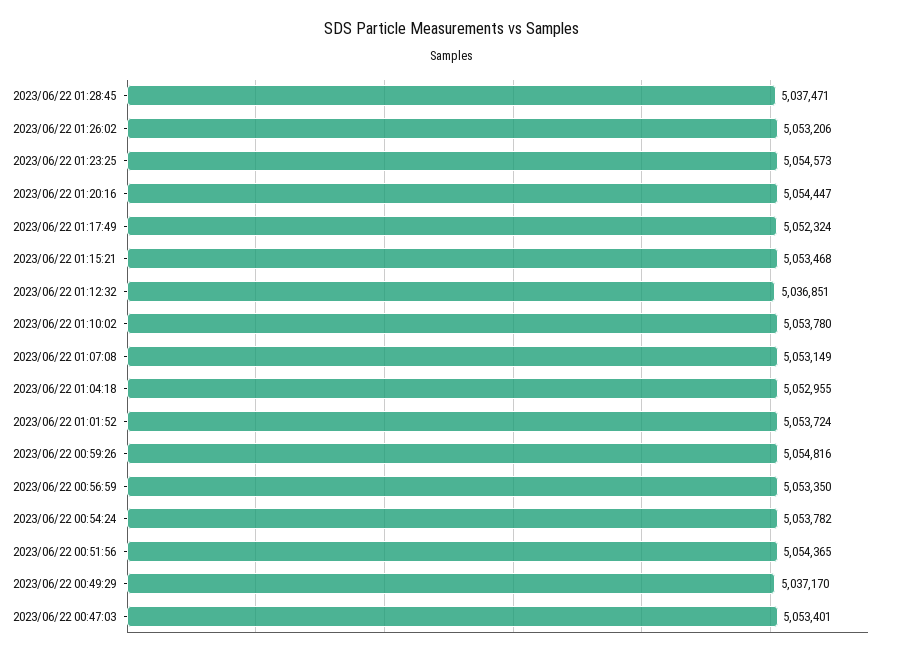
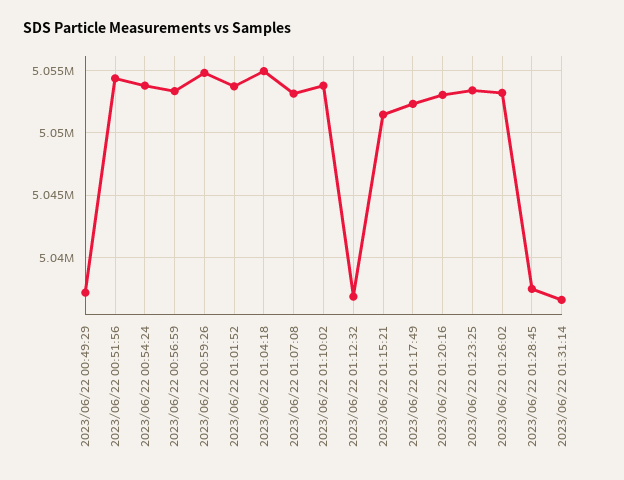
2023/06/22 01:23:25: 5054573 -> 5053500
2023/06/22 01:20:16: 5054447 -> 5053000
2023/06/22 01:15:21: 5053468 -> 5051500
2023/06/22 01:04:18: 5052955 -> 5055000
2023/06/22 00:47:03: 5053401 -> none
2023/06/22 01:31:14: none -> 5036500

